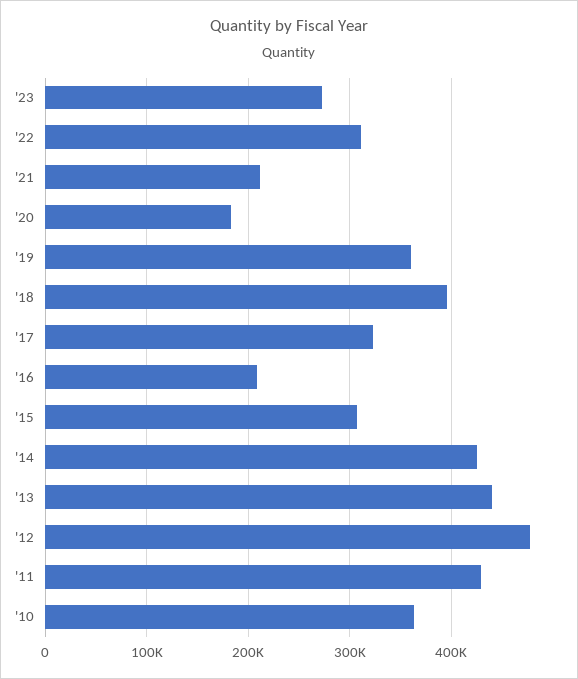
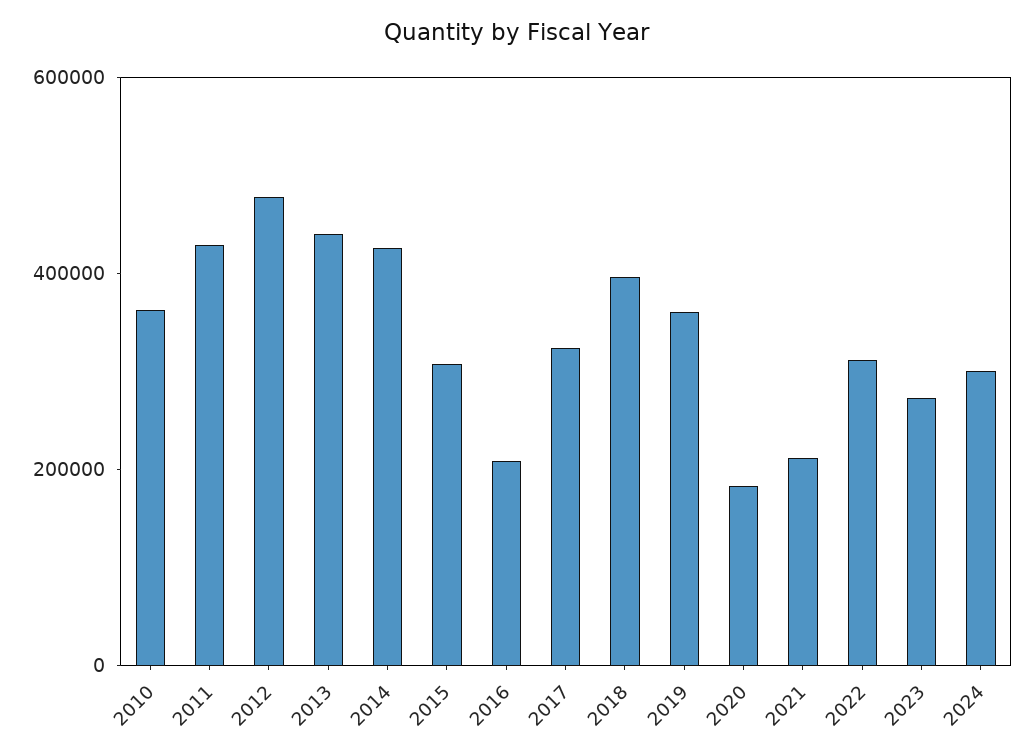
2024: none -> 300000

